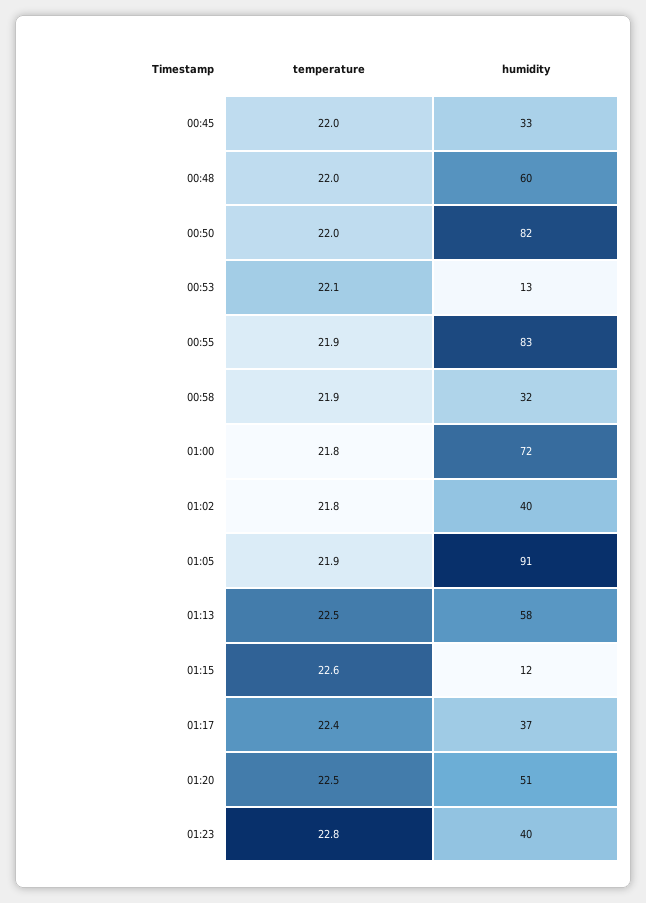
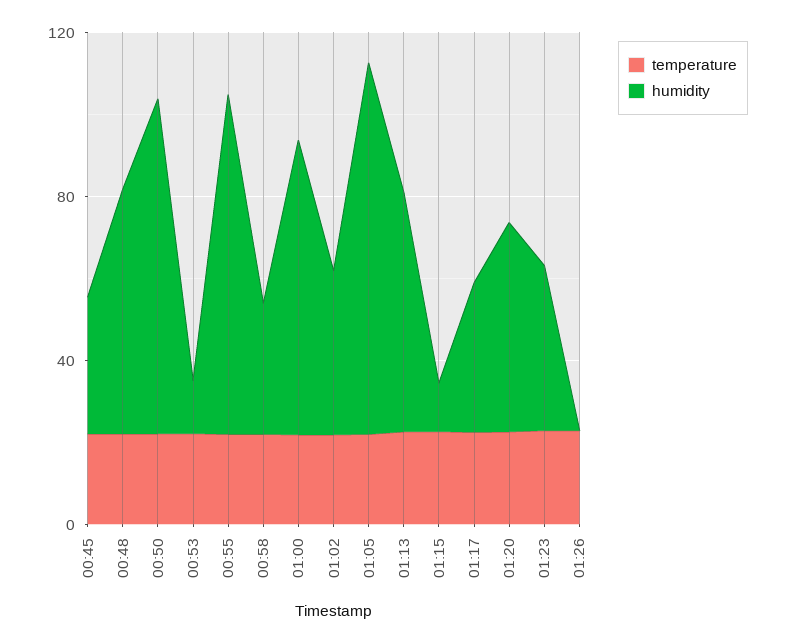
temperature, 01:26: none -> 20
humidity, 01:26: none -> 0

